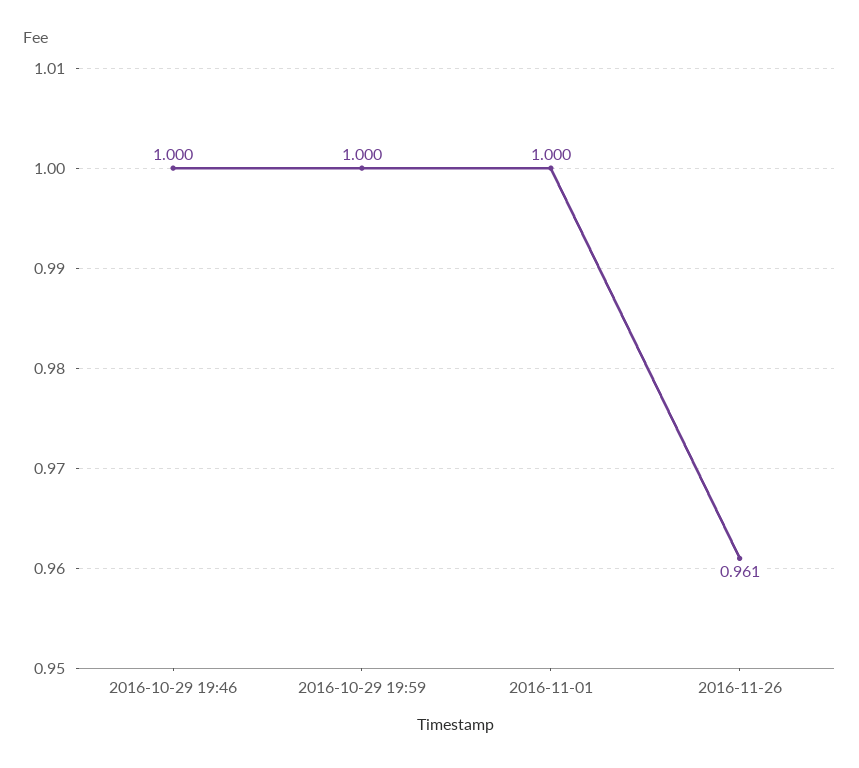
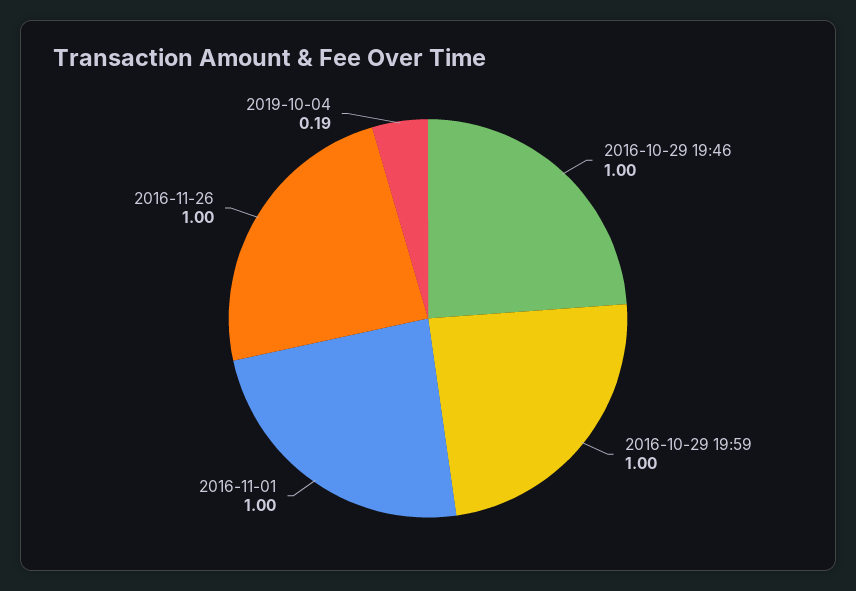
2016-11-26: 0.961 -> 1
2019-10-04: none -> 0.19

